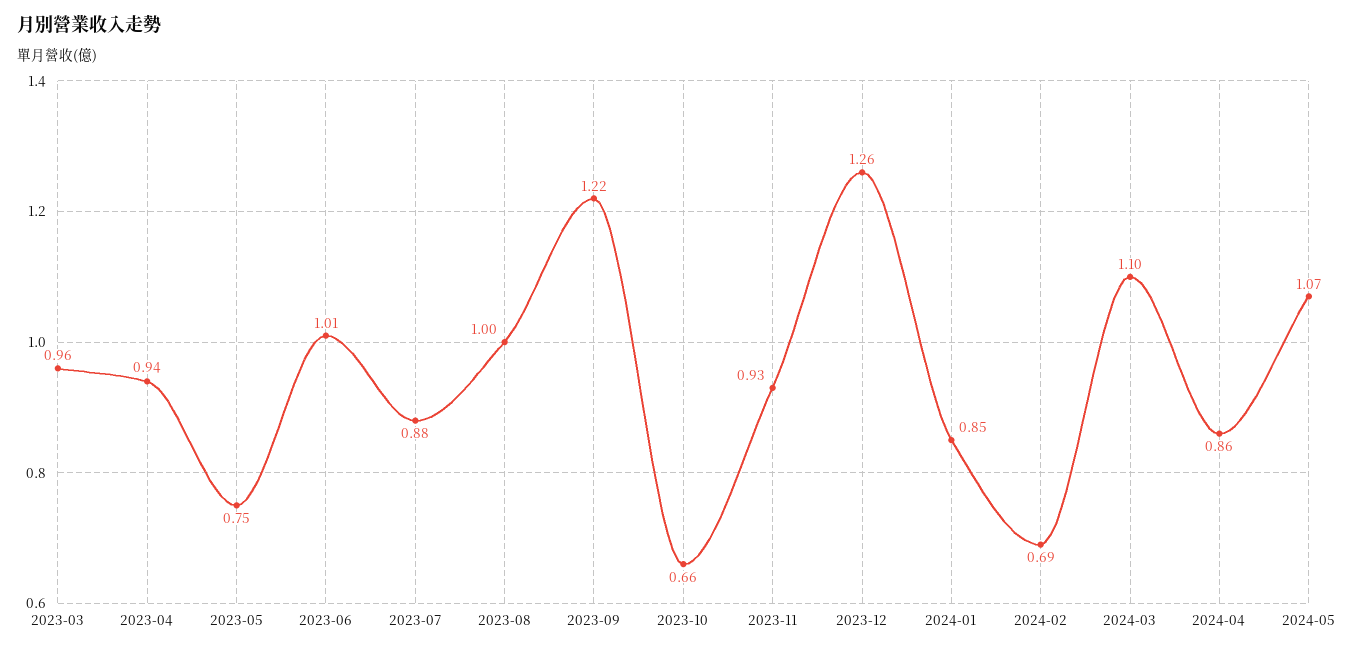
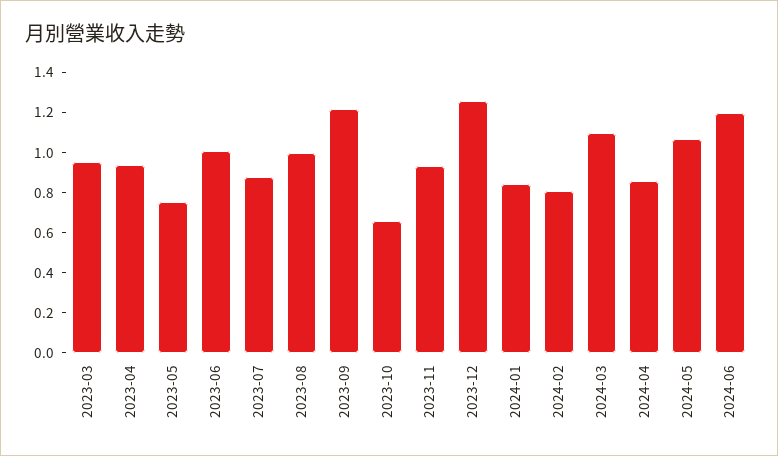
2024-02: 0.69 -> 0.8
2024-06: none -> 1.2

